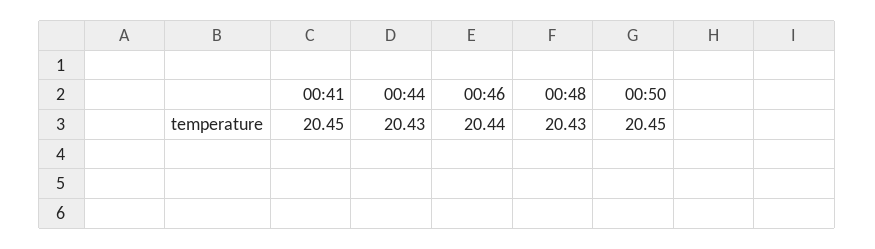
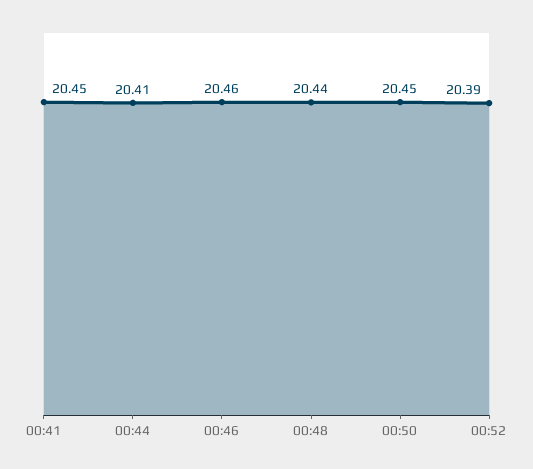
00:44: 20.43 -> 20.41
00:46: 20.44 -> 20.46
00:48: 20.43 -> 20.44
00:52: none -> 20.39

